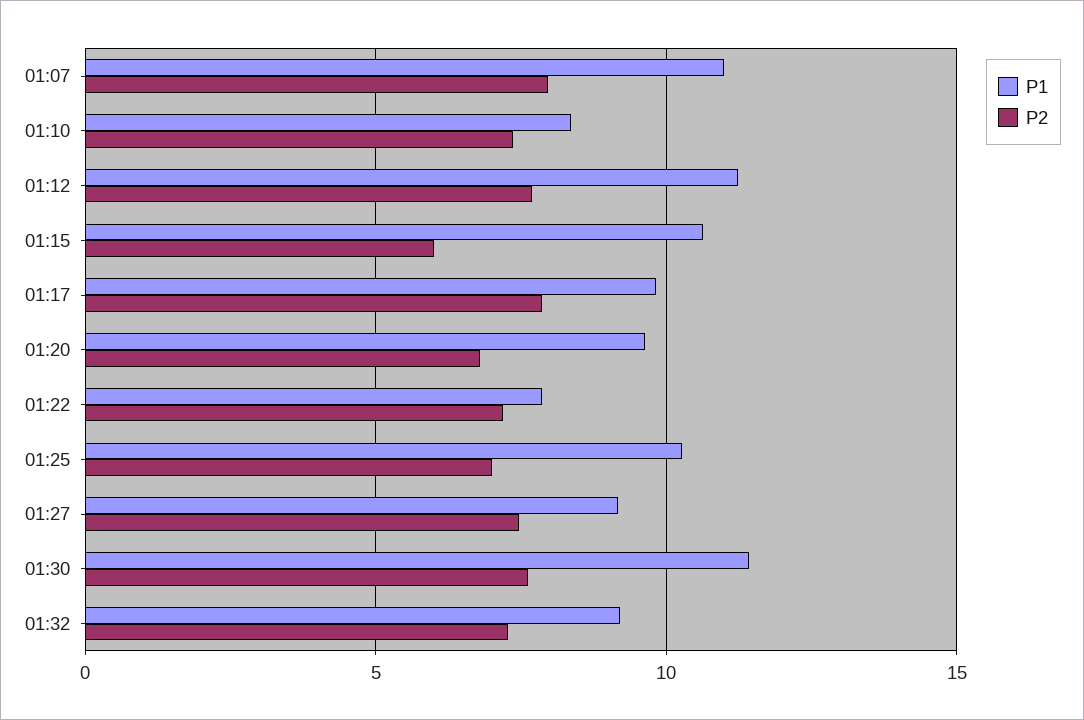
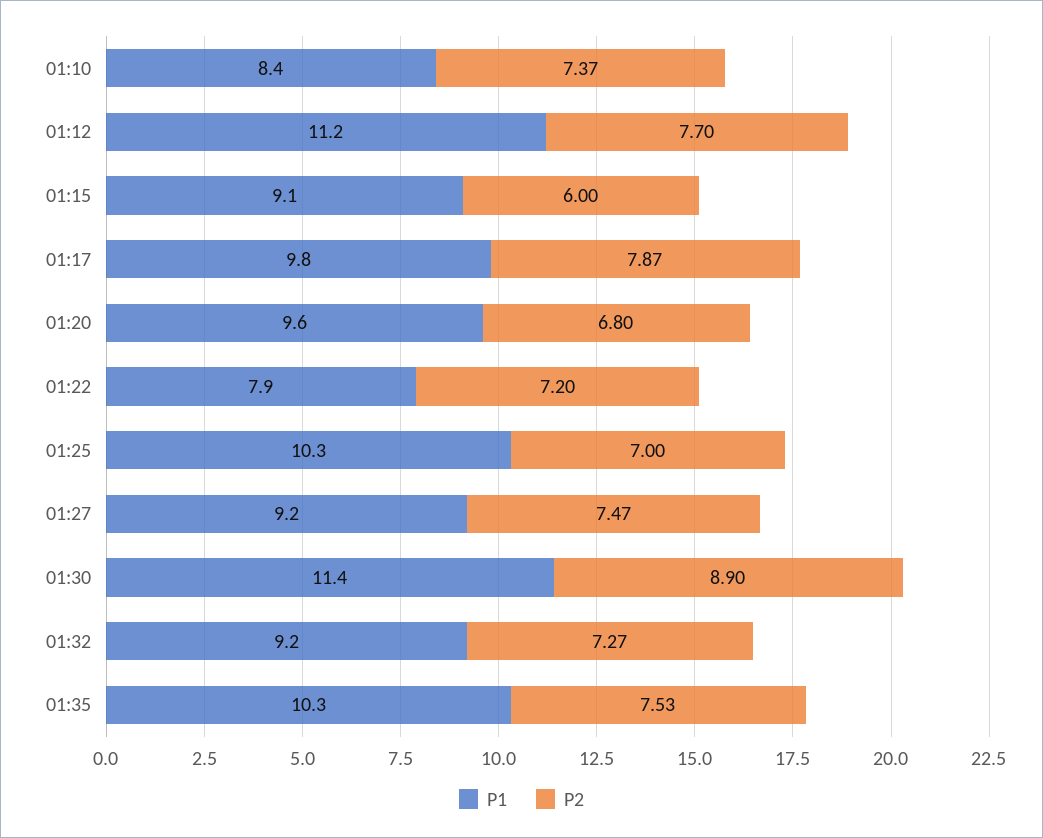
P1, 01:07: 11 -> none
P2, 01:07: 8 -> none
P1, 01:15: 10.5 -> 9.1
P2, 01:30: 7.5 -> 8.9
P1, 01:35: none -> 10.3
P2, 01:35: none -> 7.53

